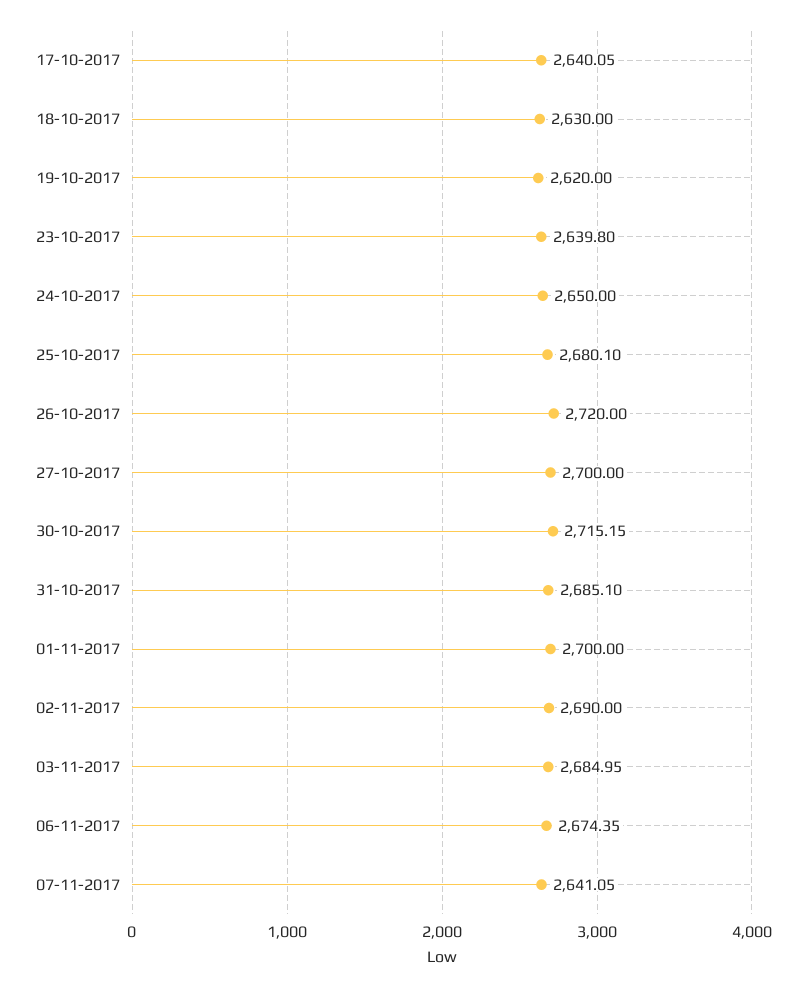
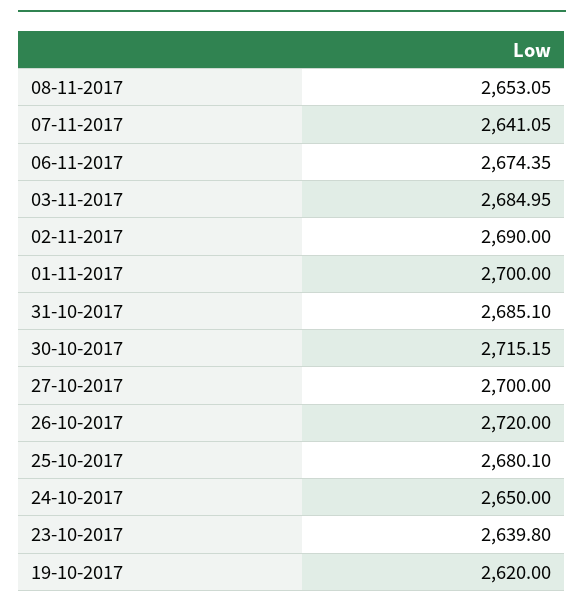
17-10-2017: 2640.05 -> none
18-10-2017: 2630 -> none
08-11-2017: none -> 2653.05

